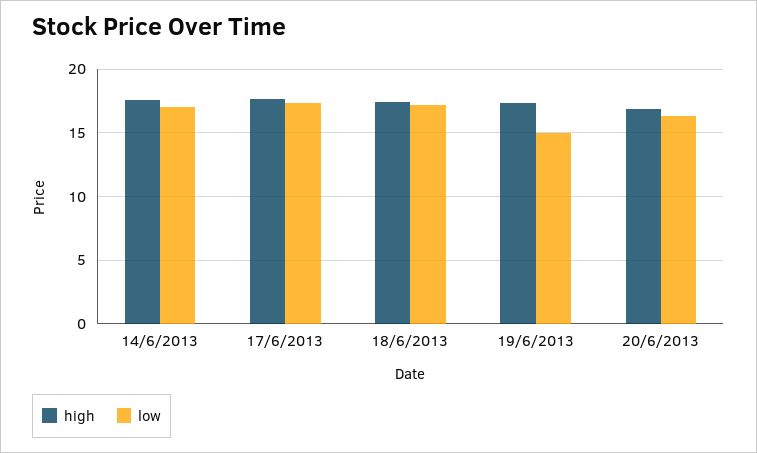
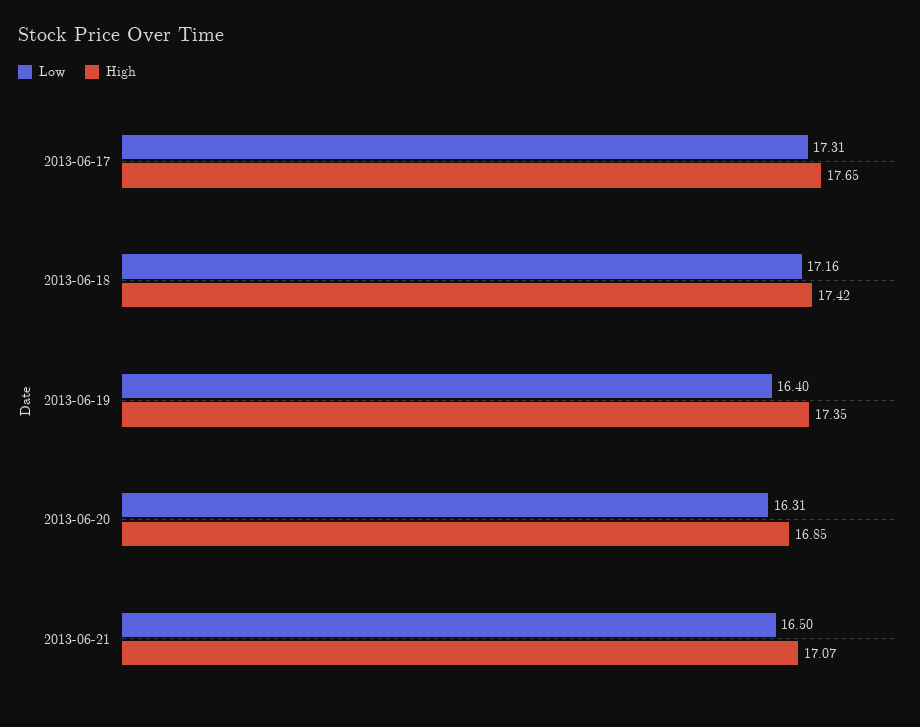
high, 14/6/2013: 17.5 -> none
low, 14/6/2013: 17 -> none
low, 19/6/2013: 15 -> 16.4
low, 2013-06-21: none -> 16.5
high, 2013-06-21: none -> 17.07

